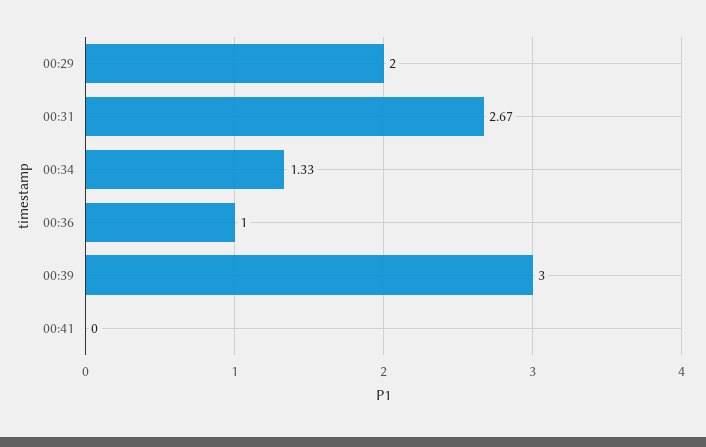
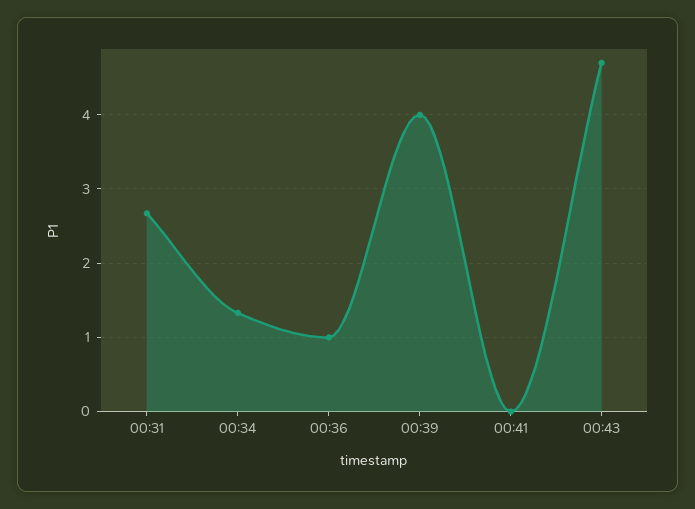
00:29: 2 -> none
00:39: 3 -> 4
00:43: none -> 4.7

